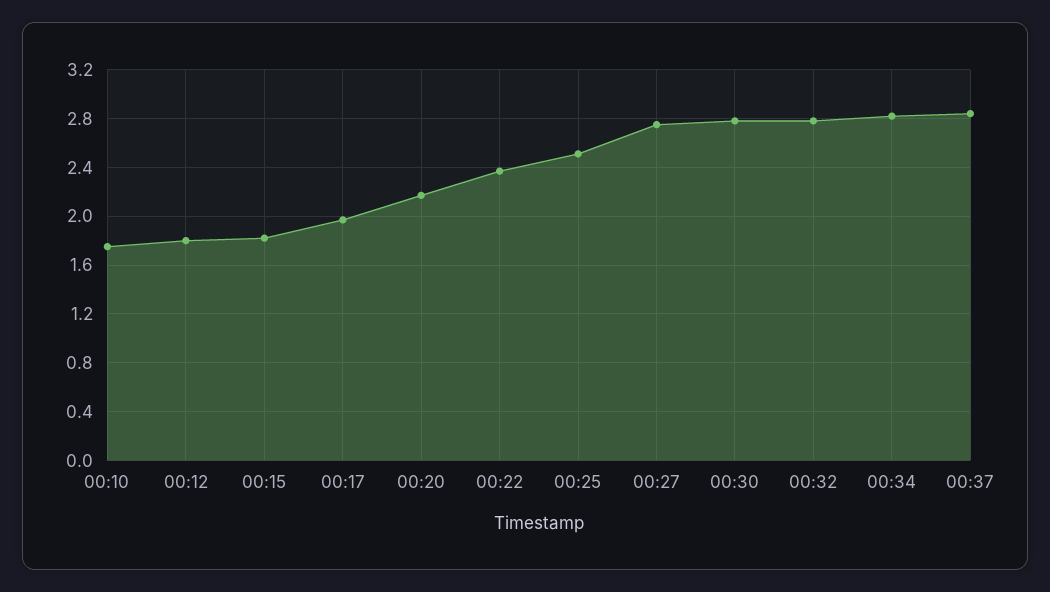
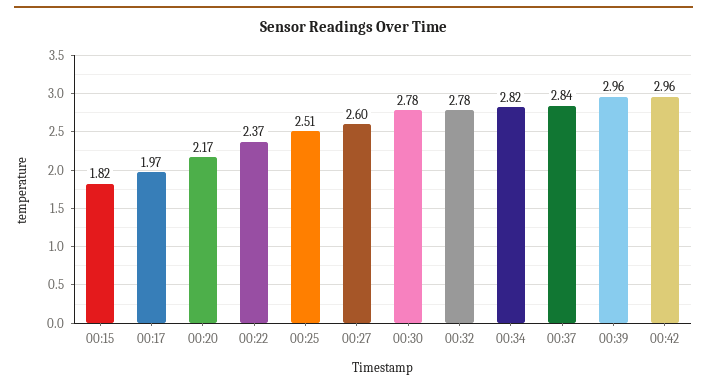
00:10: 1.75 -> none
00:12: 1.8 -> none
00:27: 2.75 -> 2.6
00:39: none -> 2.96
00:42: none -> 2.96

